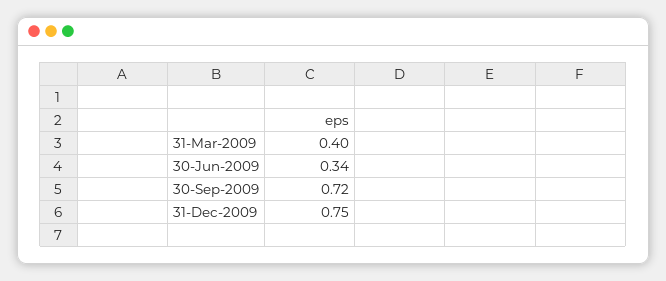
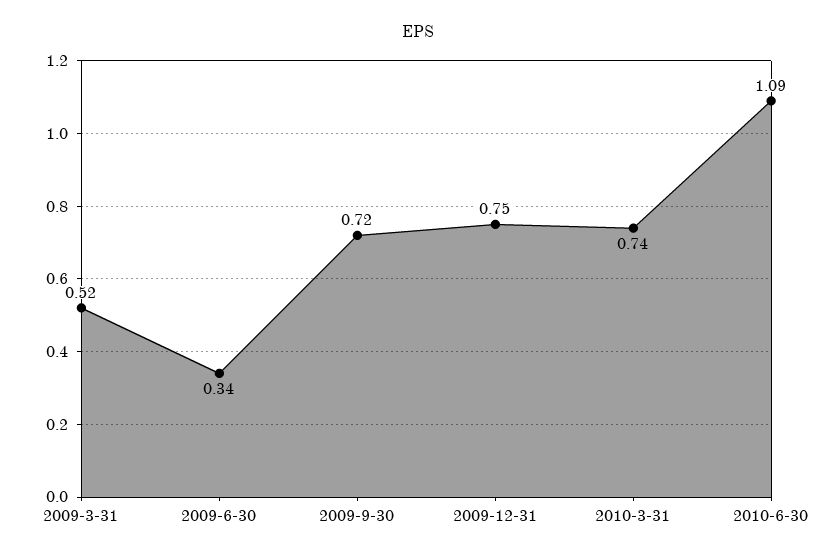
31-Mar-2009: 0.4 -> 0.52
2010-3-31: none -> 0.74
2010-6-30: none -> 1.09

